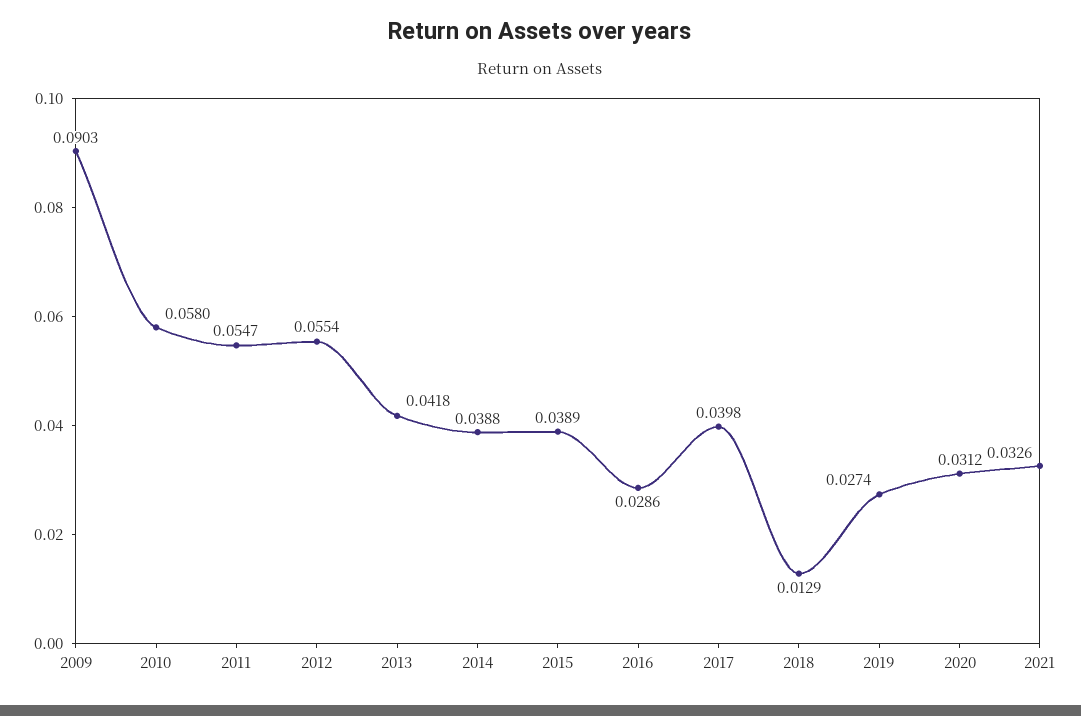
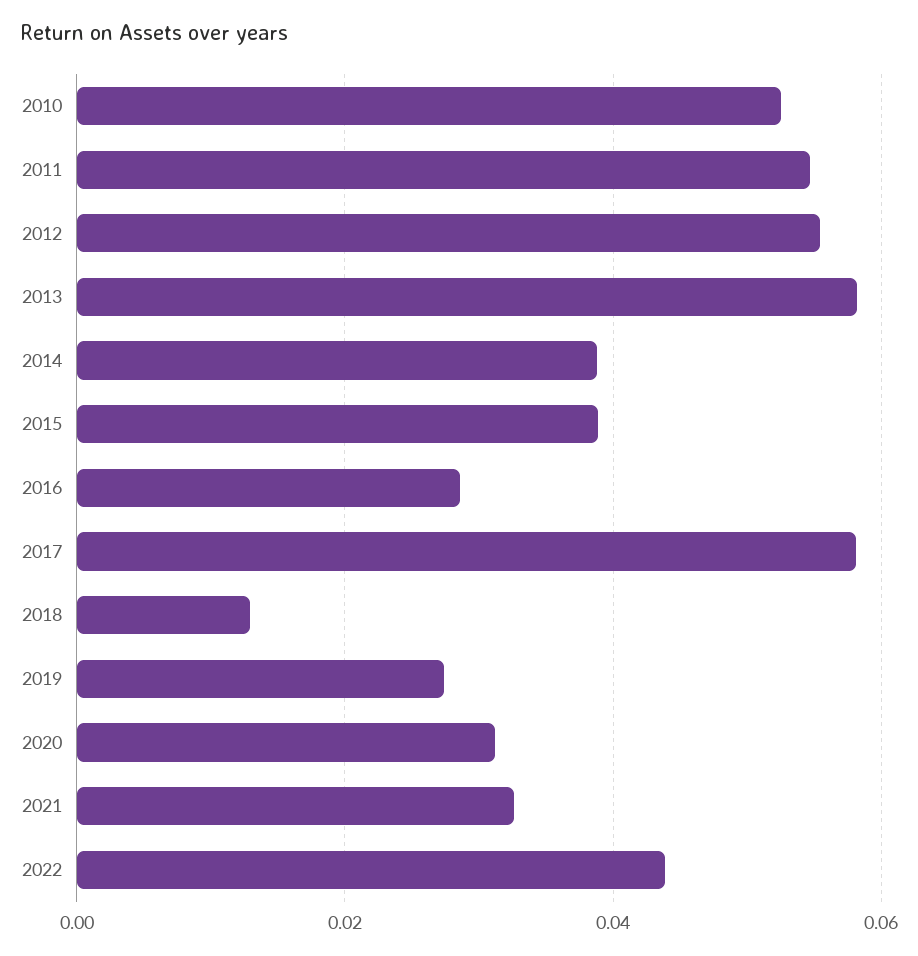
2009: 0.0903 -> none
2010: 0.058 -> 0.052
2013: 0.0418 -> 0.058
2017: 0.0398 -> 0.058
2022: none -> 0.044

